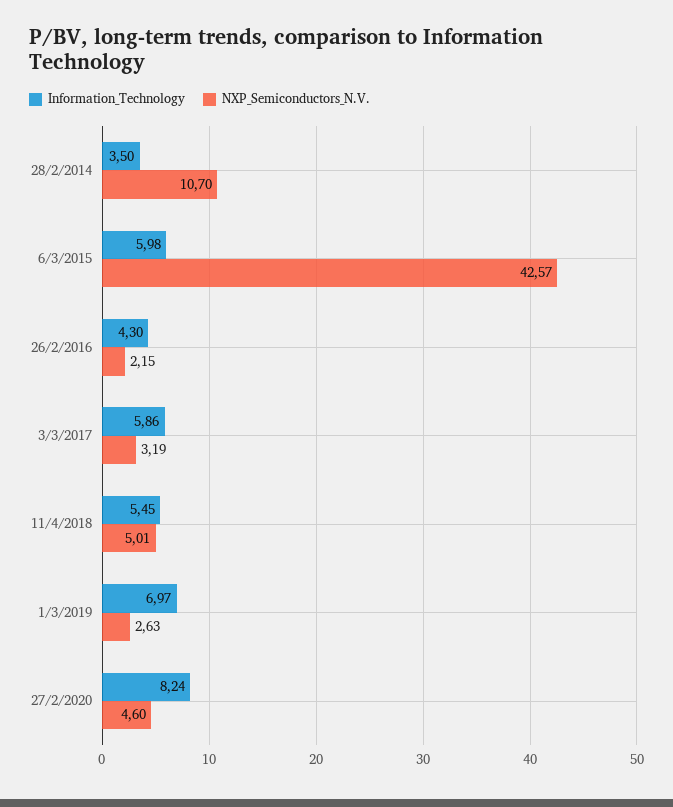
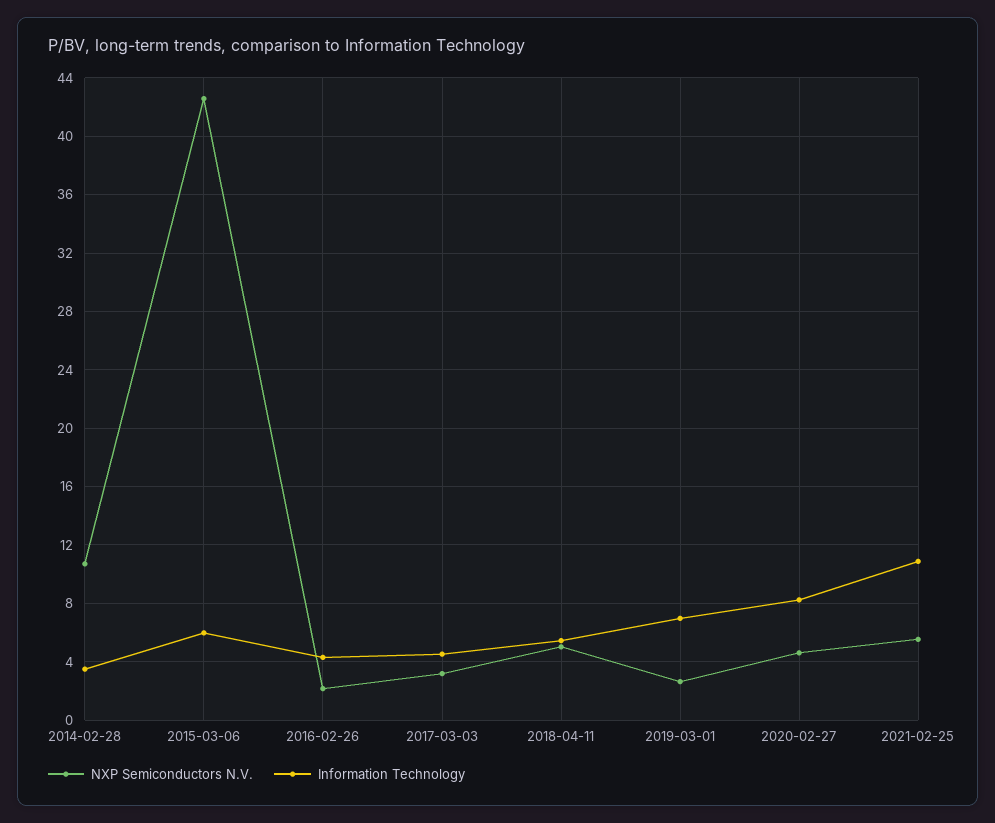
Information_Technology, 3/3/2017: 5.86 -> 4.5
NXP_Semiconductors_N.V., 2021-02-25: none -> 5.5
Information_Technology, 2021-02-25: none -> 11

